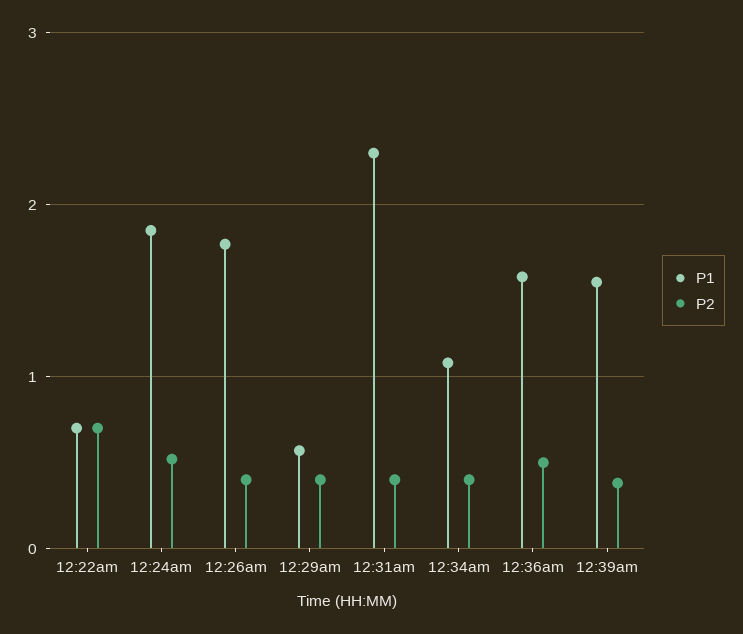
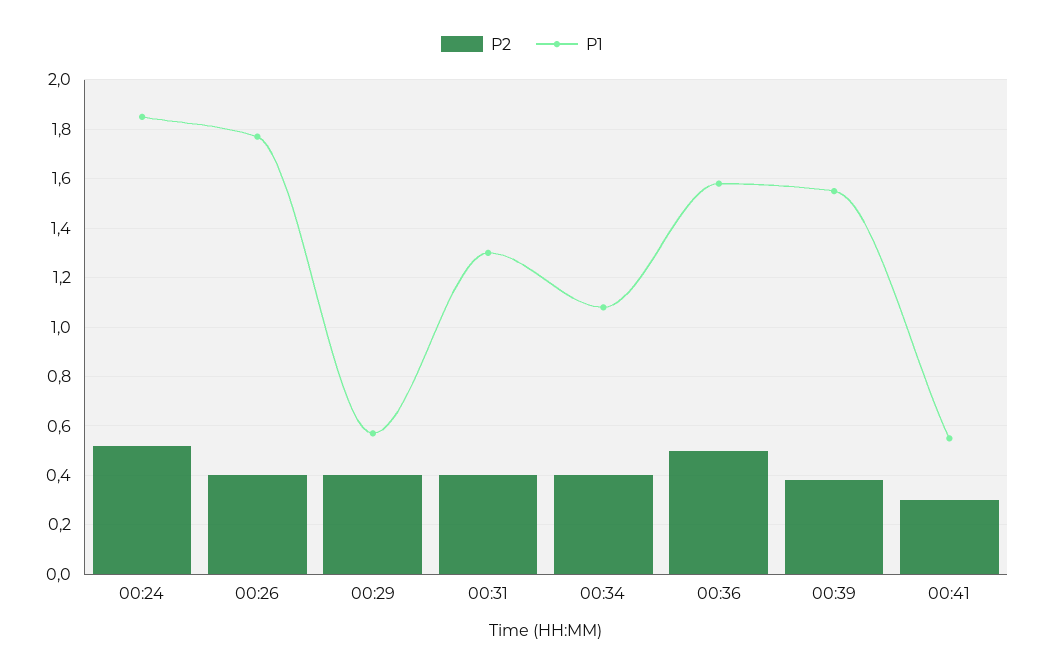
P1, 12:22am: 0.7 -> none
P2, 12:22am: 0.7 -> none
P1, 12:31am: 2.3 -> 1.3
P2, 00:41: none -> 0.3
P1, 00:41: none -> 0.55

